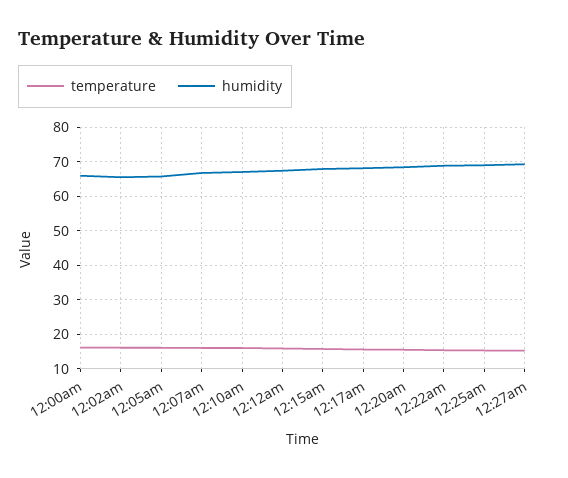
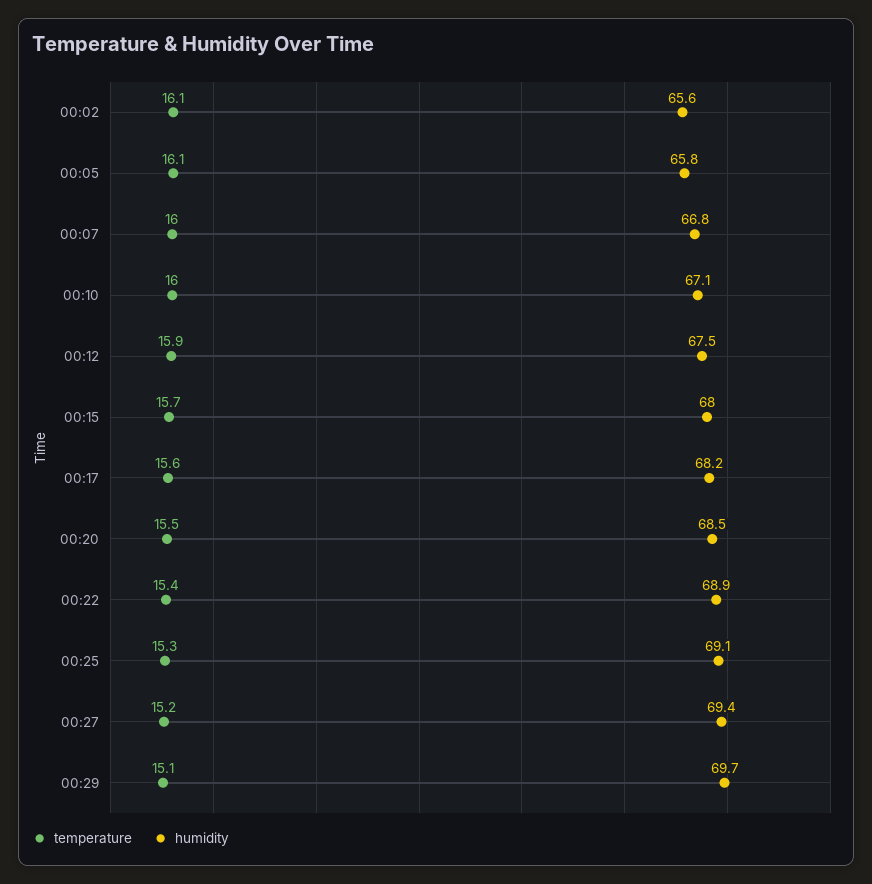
temperature, 12:00am: 16 -> none
humidity, 12:00am: 66 -> none
temperature, 00:29: none -> 15.1
humidity, 00:29: none -> 69.7

